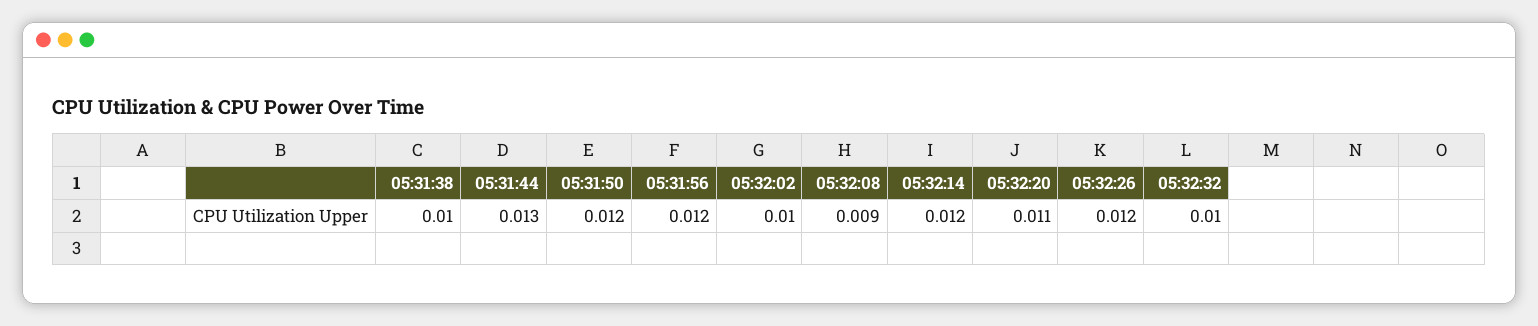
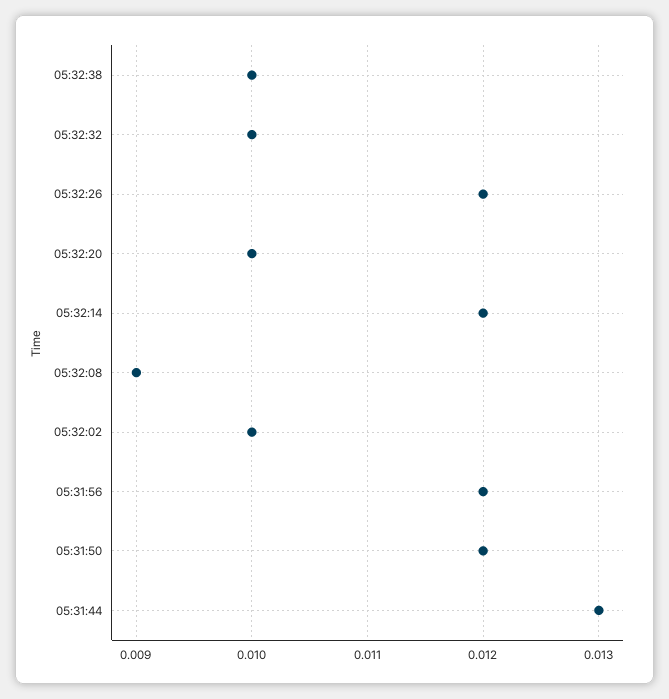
05:31:38: 0.01 -> none
05:32:20: 0.011 -> 0.01
05:32:38: none -> 0.01

